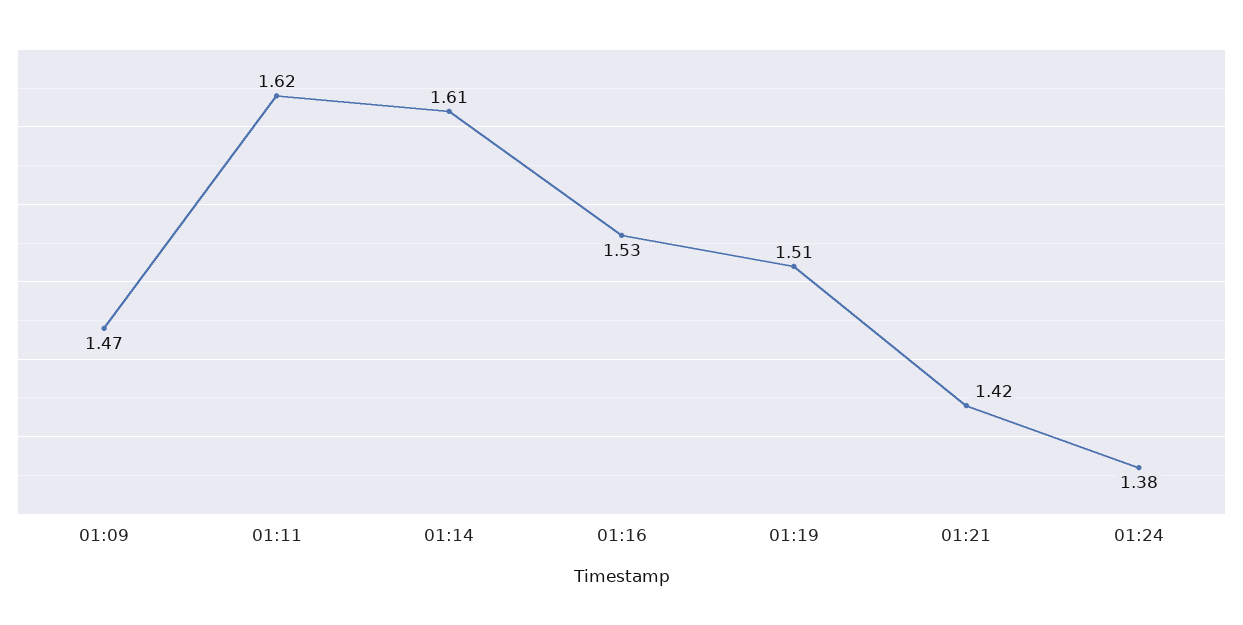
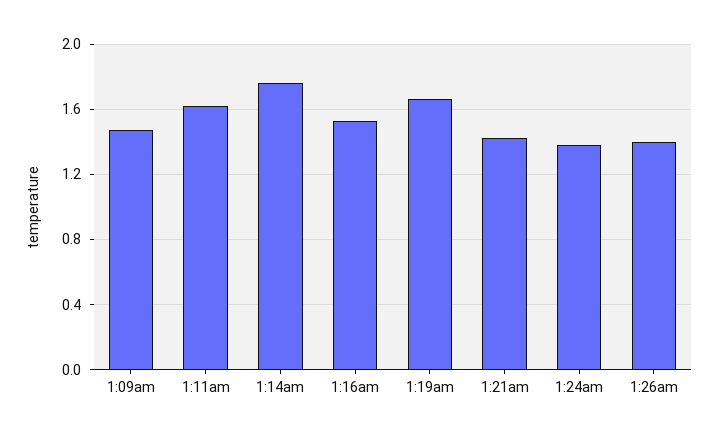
01:14: 1.61 -> 1.75
01:19: 1.51 -> 1.65
1:26am: none -> 1.4

